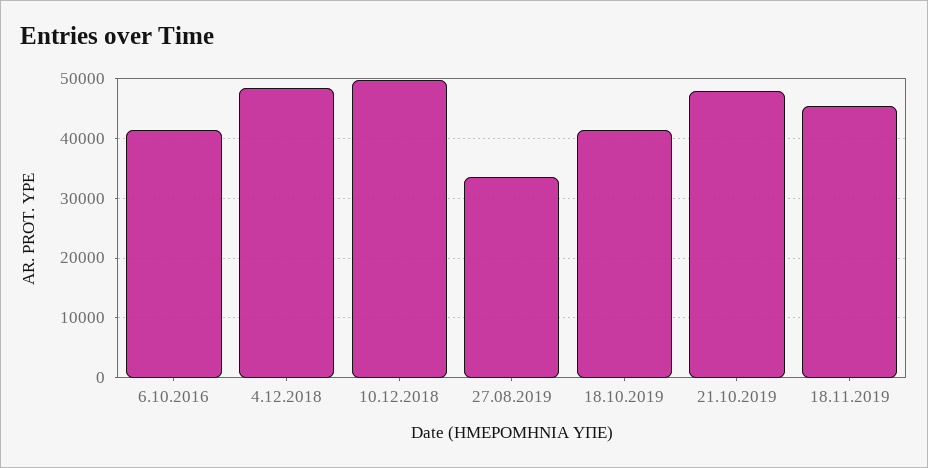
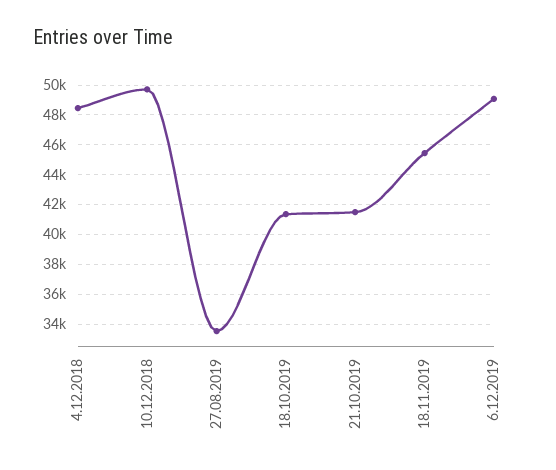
6.10.2016: 42000 -> none
21.10.2019: 48000 -> 41500
6.12.2019: none -> 49000

